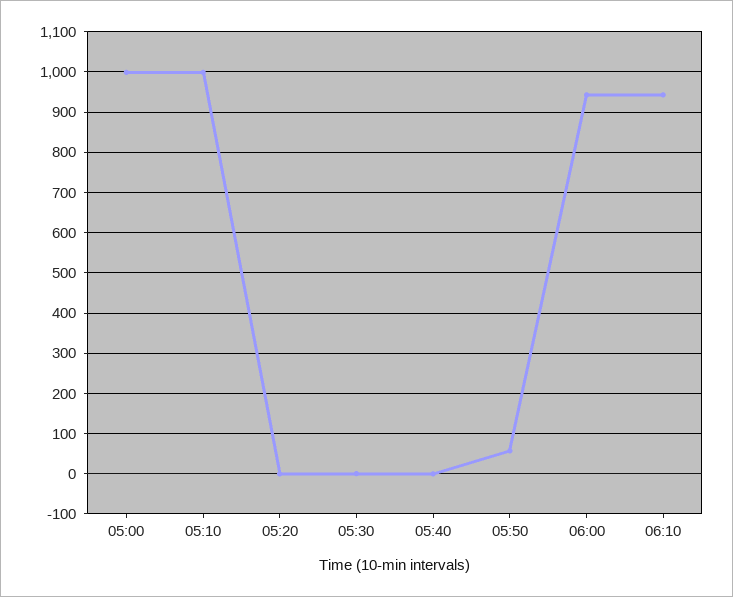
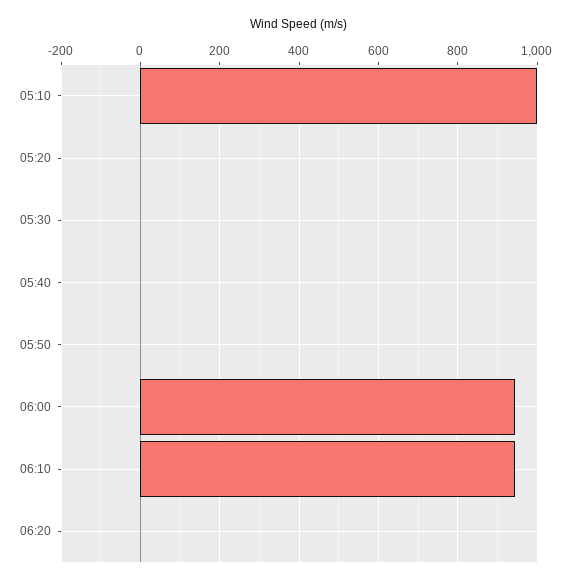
05:00: 1000 -> none
05:50: 60 -> 0
06:20: none -> 0

